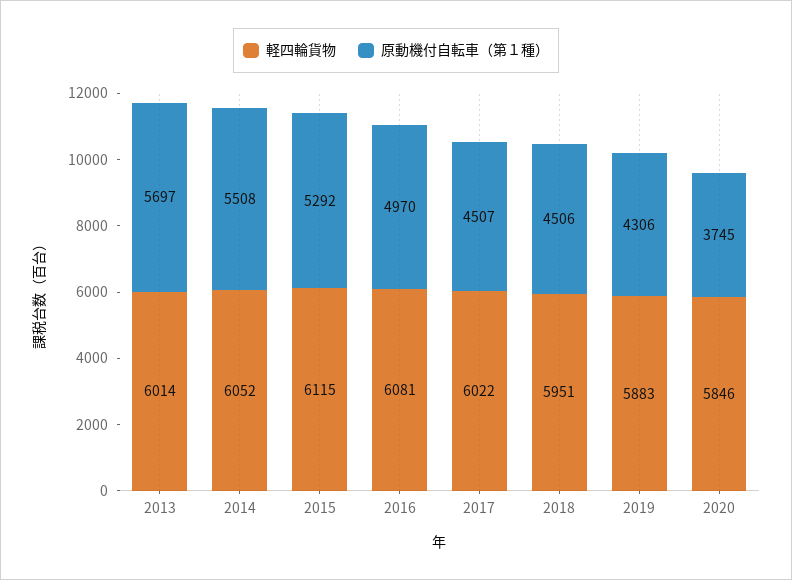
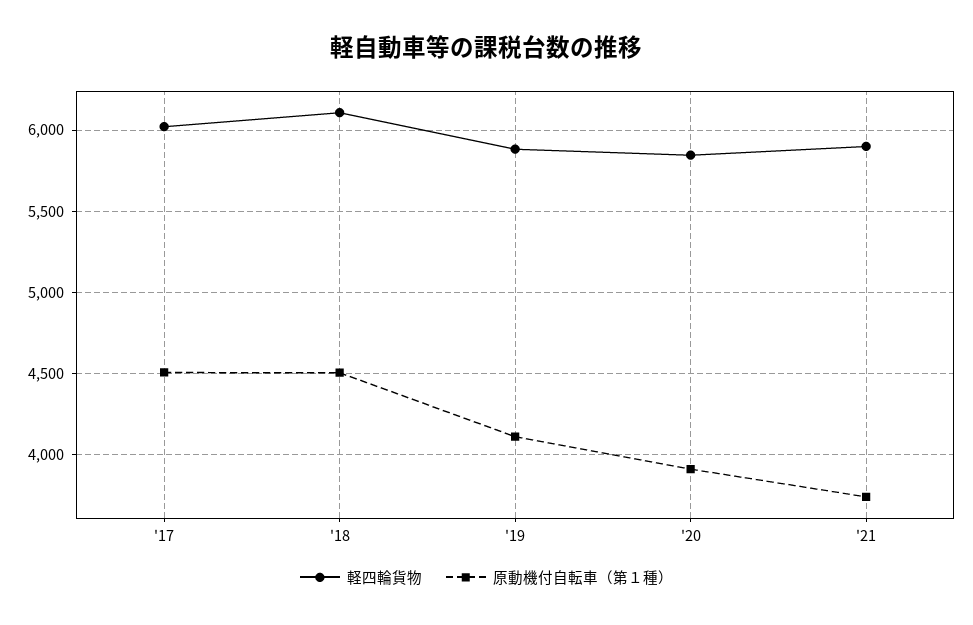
軽四輪貨物, 2013: 6014 -> none
原動機付自転車（第１種）, 2013: 5697 -> none
軽四輪貨物, 2014: 6052 -> none
原動機付自転車（第１種）, 2014: 5508 -> none
軽四輪貨物, 2015: 6115 -> none
原動機付自転車（第１種）, 2015: 5292 -> none
軽四輪貨物, 2016: 6081 -> none
原動機付自転車（第１種）, 2016: 4970 -> none
軽四輪貨物, 2018: 5951 -> 6100
原動機付自転車（第１種）, 2019: 4306 -> 4100
原動機付自転車（第１種）, 2020: 3745 -> 3900
軽四輪貨物, '21: none -> 5900
原動機付自転車（第１種）, '21: none -> 3750

